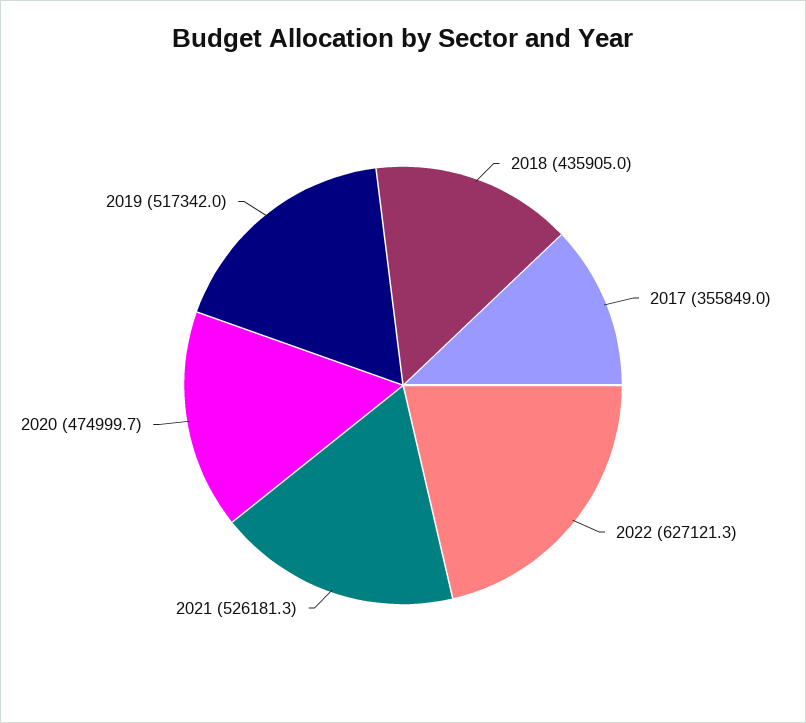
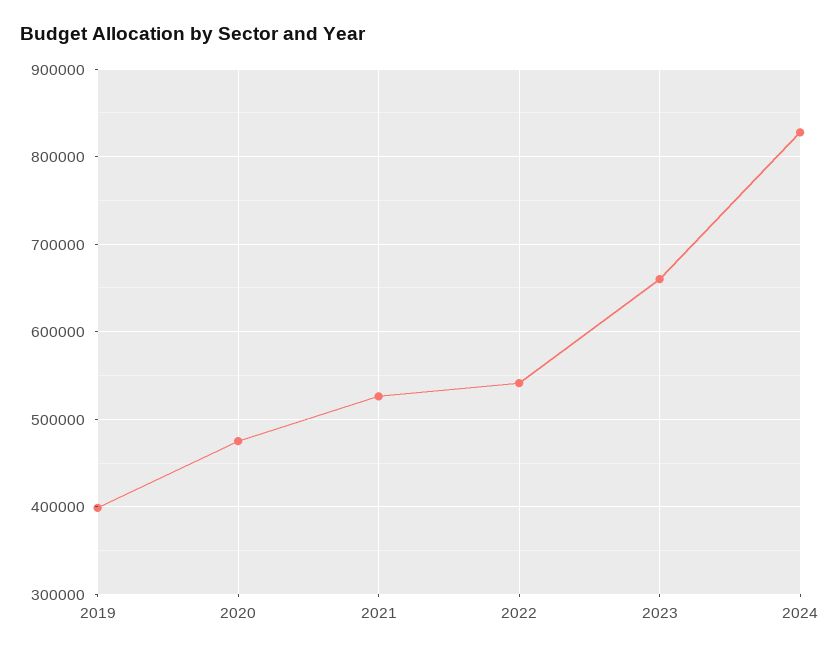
2018: 435905 -> none
2017: 355849 -> none
2022: 627121.3 -> 540000
2019: 517342 -> 400000
2023: none -> 660000
2024: none -> 830000

